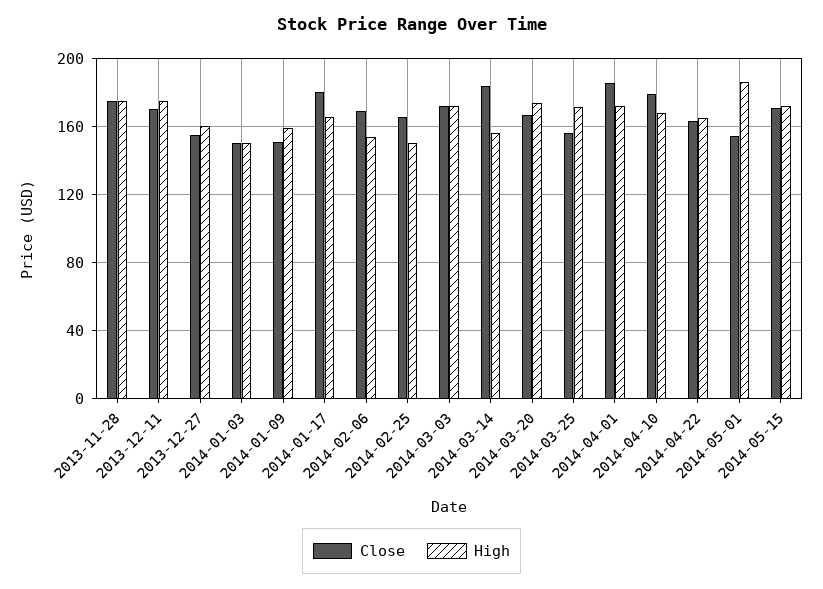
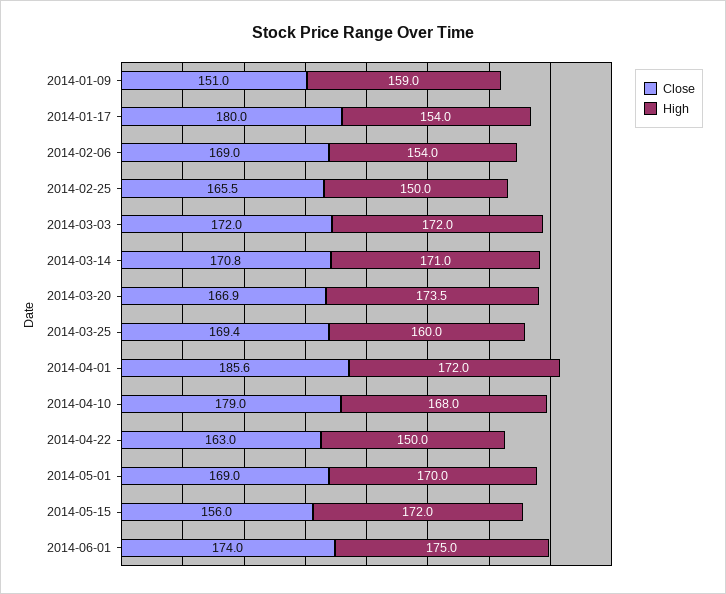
Close, 2013-11-28: 175 -> none
High, 2013-11-28: 175 -> none
Close, 2013-12-11: 170 -> none
High, 2013-12-11: 175 -> none
Close, 2013-12-27: 155 -> none
High, 2013-12-27: 160 -> none
Close, 2014-01-03: 150 -> none
High, 2014-01-03: 150 -> none
High, 2014-01-17: 165 -> 154
Close, 2014-03-14: 185 -> 170.8
High, 2014-03-14: 155 -> 171
Close, 2014-03-25: 155 -> 169.4
High, 2014-03-25: 170 -> 160
High, 2014-04-22: 165 -> 150
Close, 2014-05-01: 155 -> 169
High, 2014-05-01: 185 -> 170
Close, 2014-05-15: 170 -> 156
Close, 2014-06-01: none -> 174
High, 2014-06-01: none -> 175

